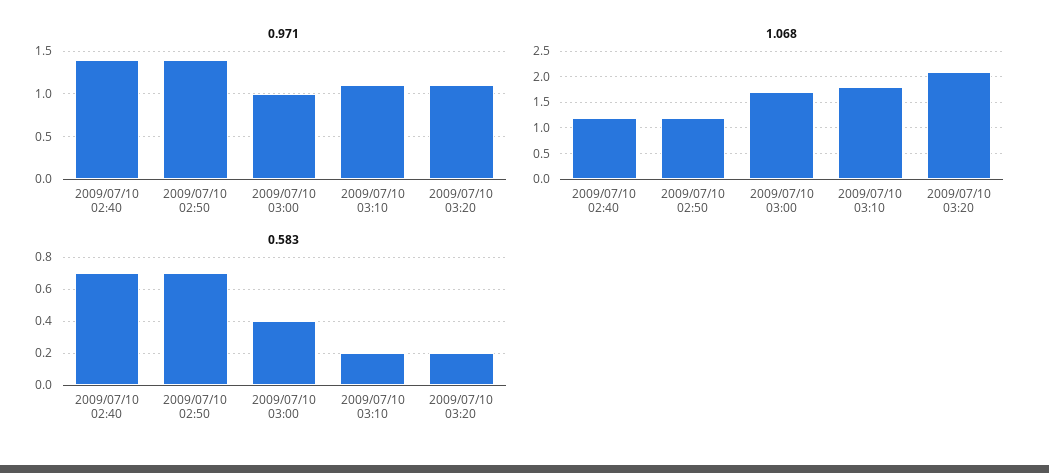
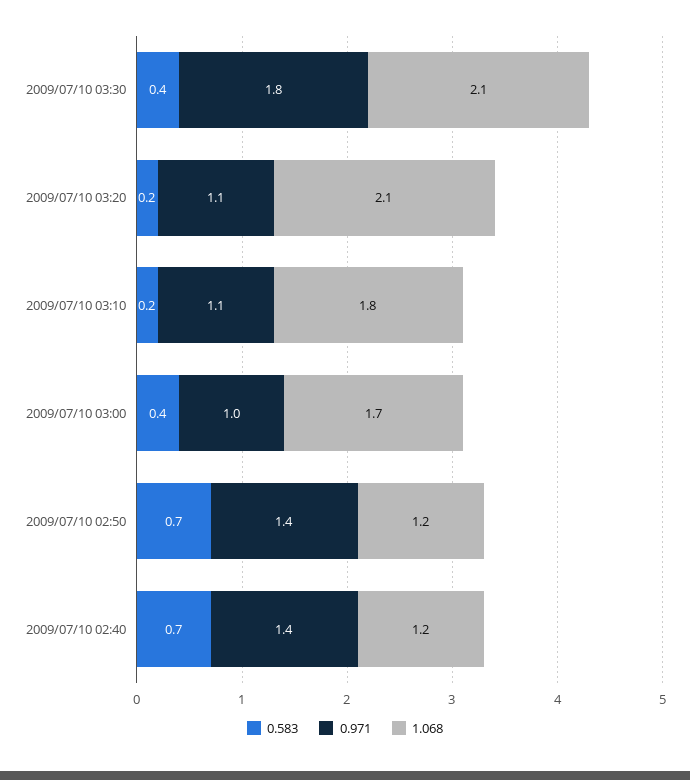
0.583, 2009/07/10 03:30: none -> 0.4
0.971, 2009/07/10 03:30: none -> 1.8
1.068, 2009/07/10 03:30: none -> 2.1

